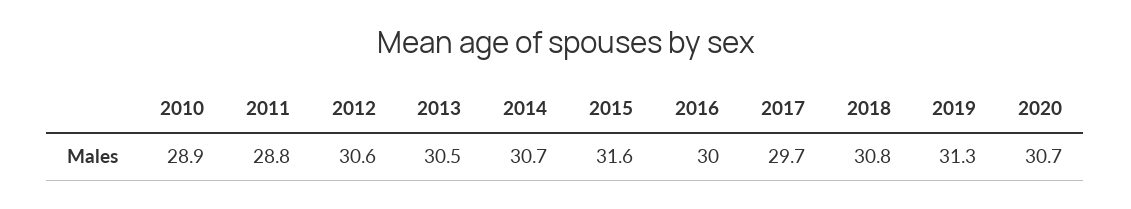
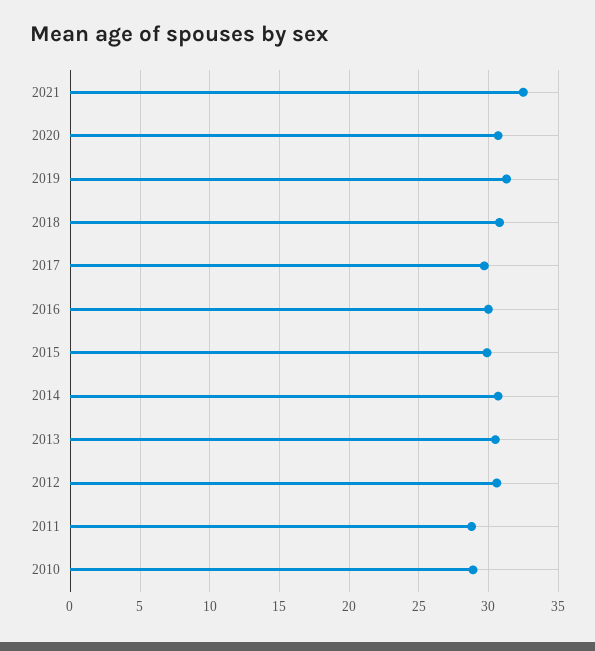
2015: 31.6 -> 30
2021: none -> 32.5

